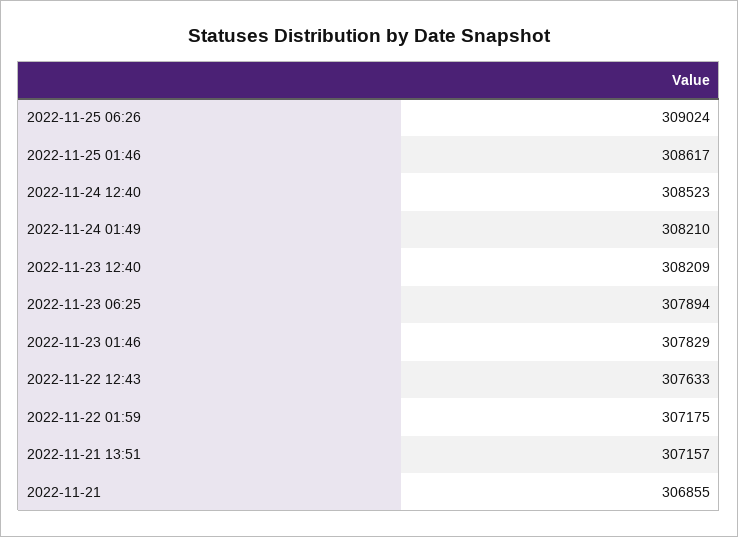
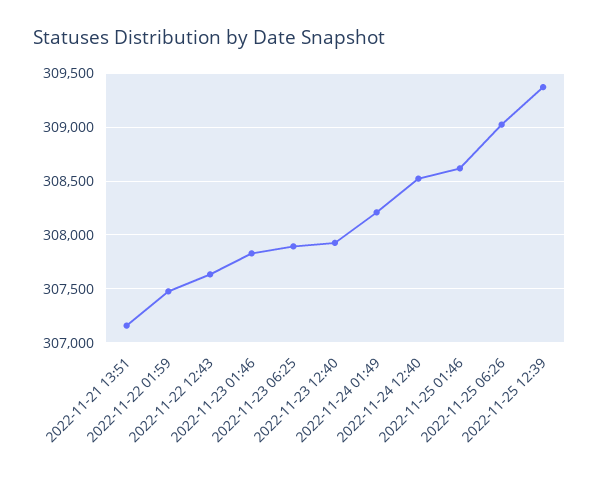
2022-11-23 12:40: 308209 -> 307900
2022-11-22 01:59: 307175 -> 307500
2022-11-21: 306855 -> none
2022-11-25 12:39: none -> 309400

